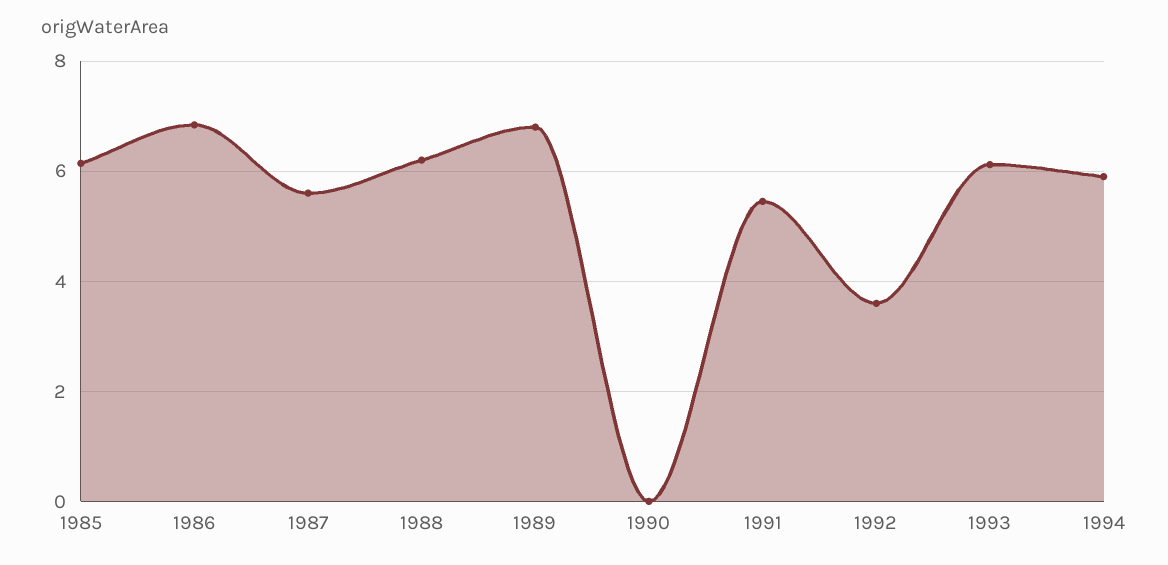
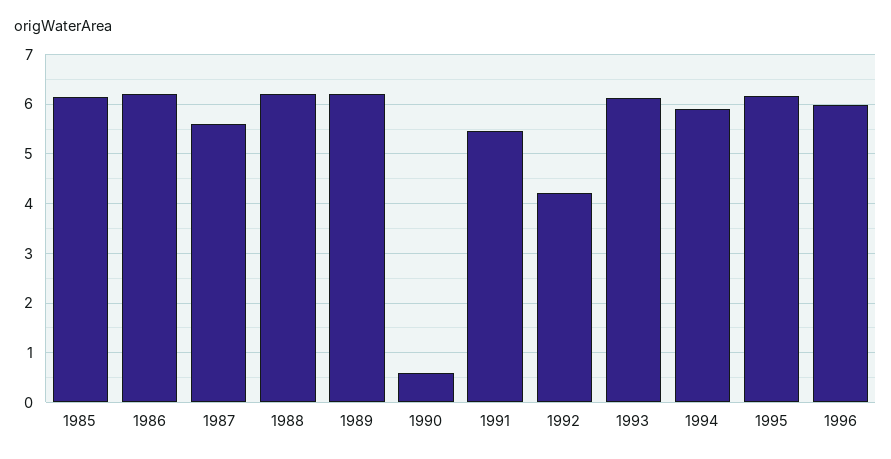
1986: 6.8 -> 6.2
1989: 6.8 -> 6.2
1990: 0 -> 0.6
1992: 3.6 -> 4.2
1995: none -> 6.2
1996: none -> 6

